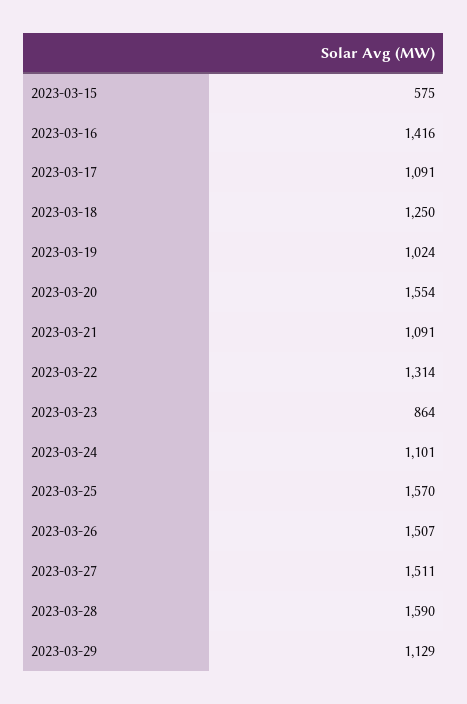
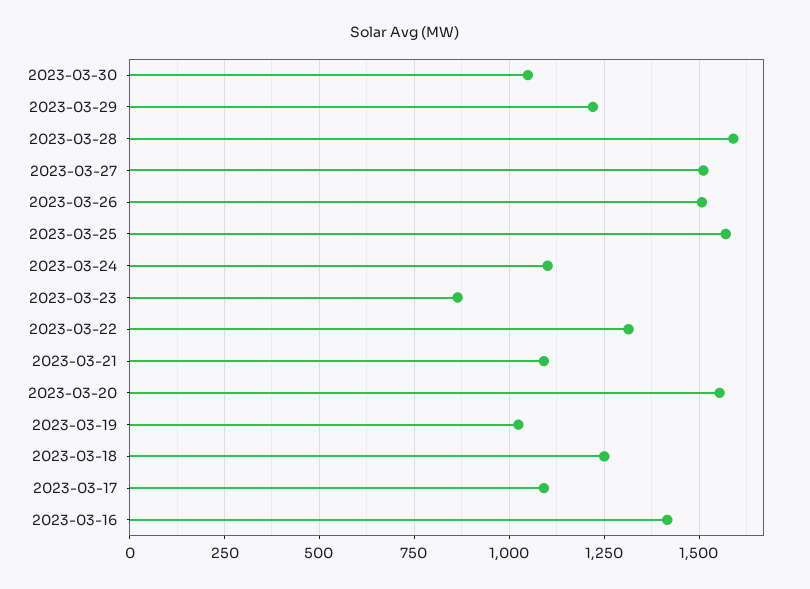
2023-03-15: 575 -> none
2023-03-29: 1129 -> 1225
2023-03-30: none -> 1050

